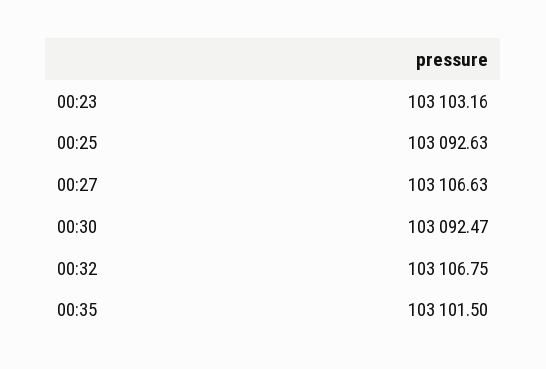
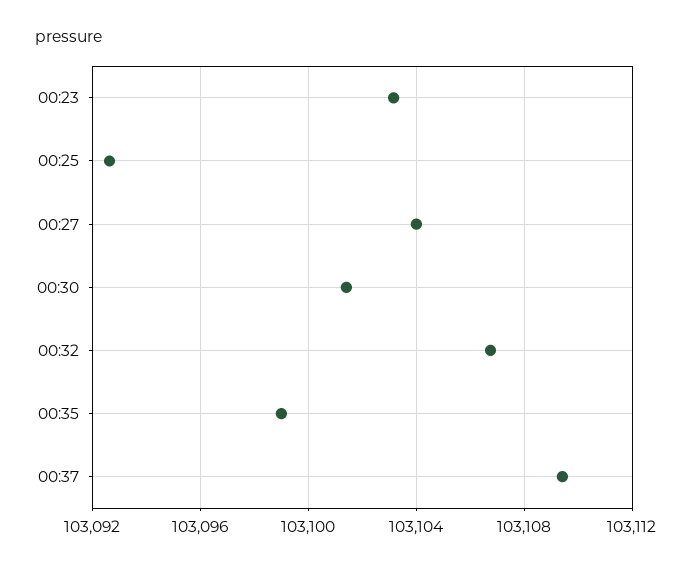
00:27: 103106.63 -> 103104
00:30: 103092.47 -> 103101.5
00:35: 103101.5 -> 103099
00:37: none -> 103109.5

